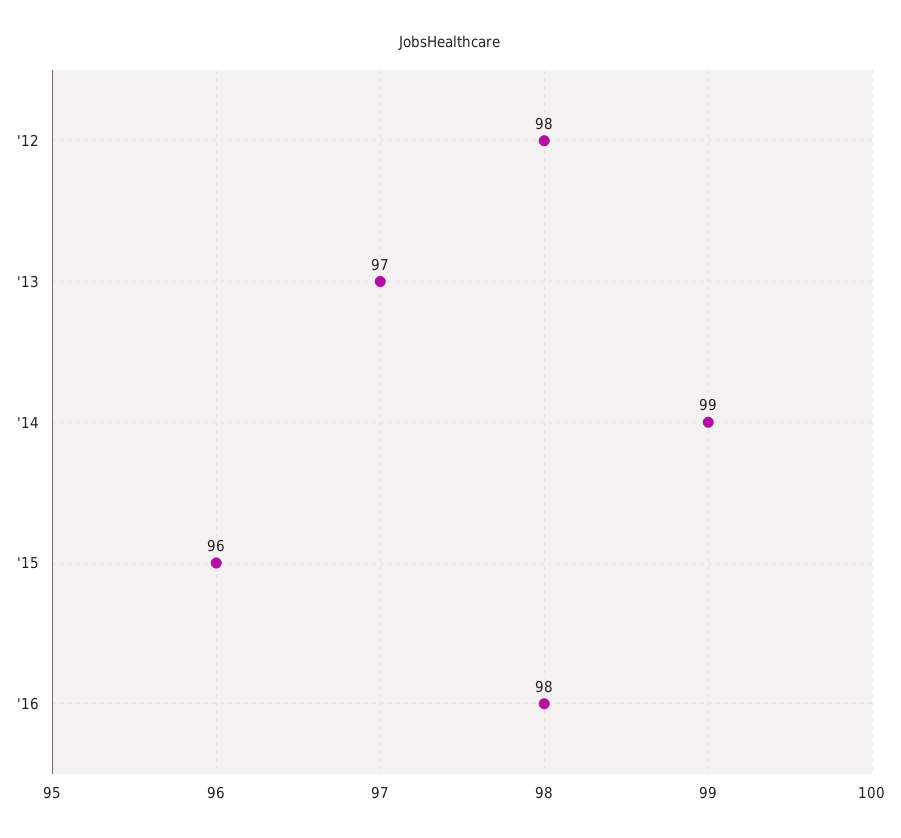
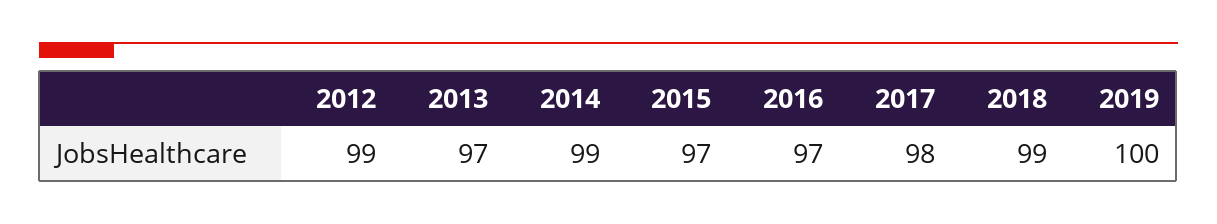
'12: 98 -> 99
'15: 96 -> 97
'16: 98 -> 97
2017: none -> 98
2018: none -> 99
2019: none -> 100

